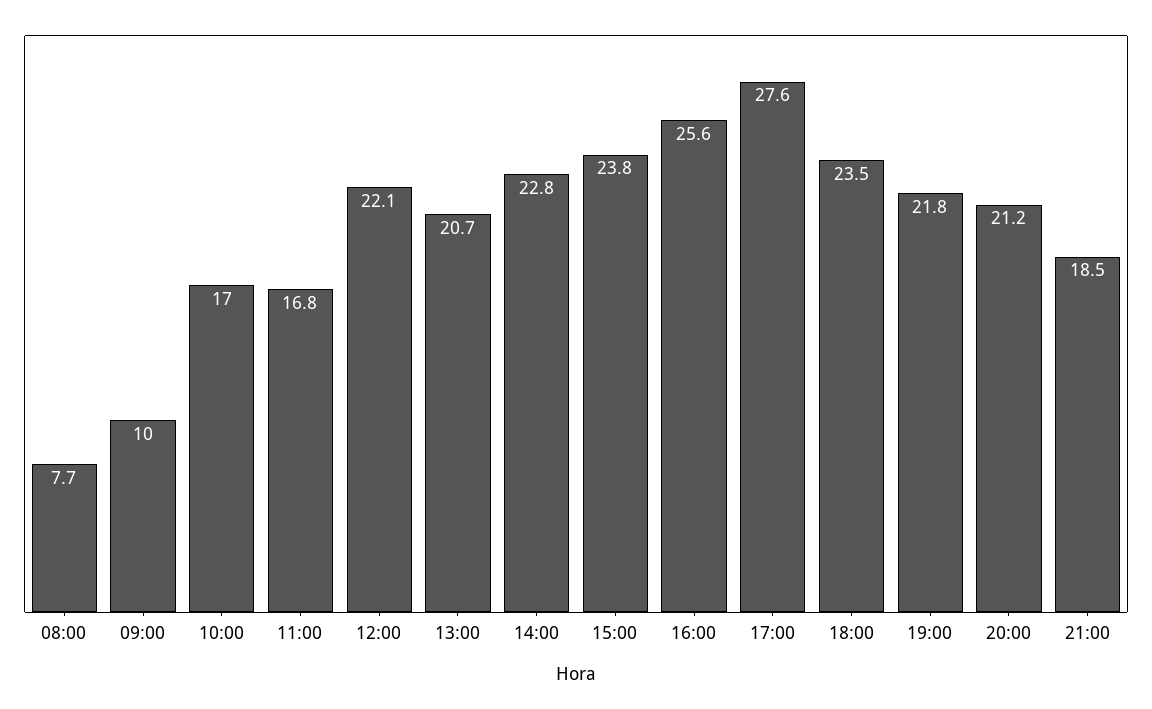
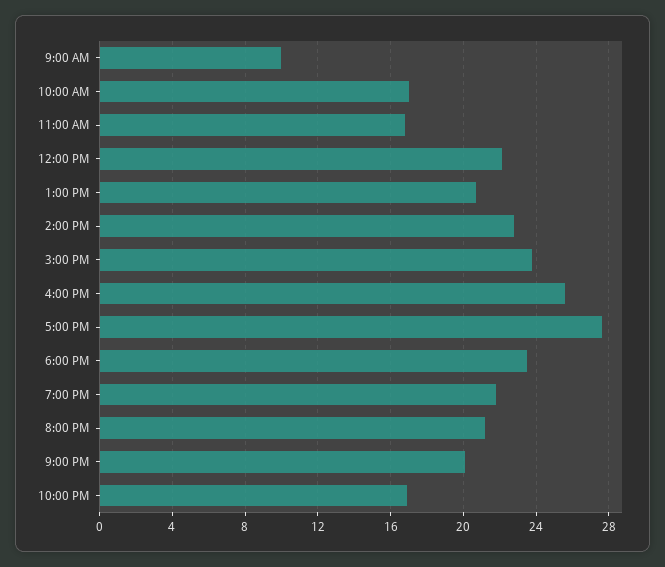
08:00: 7.7 -> none
21:00: 18.5 -> 20
10:00 PM: none -> 17

